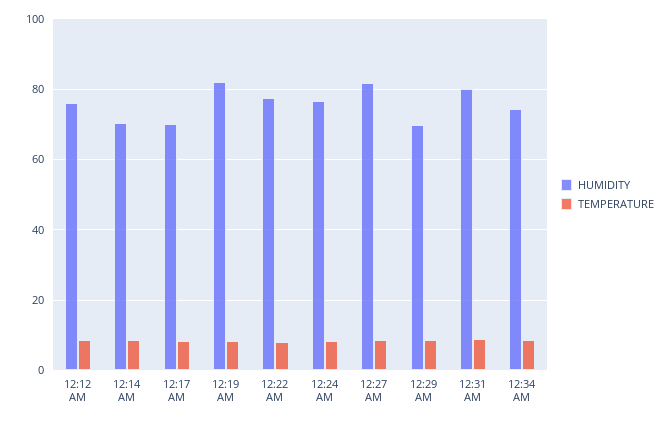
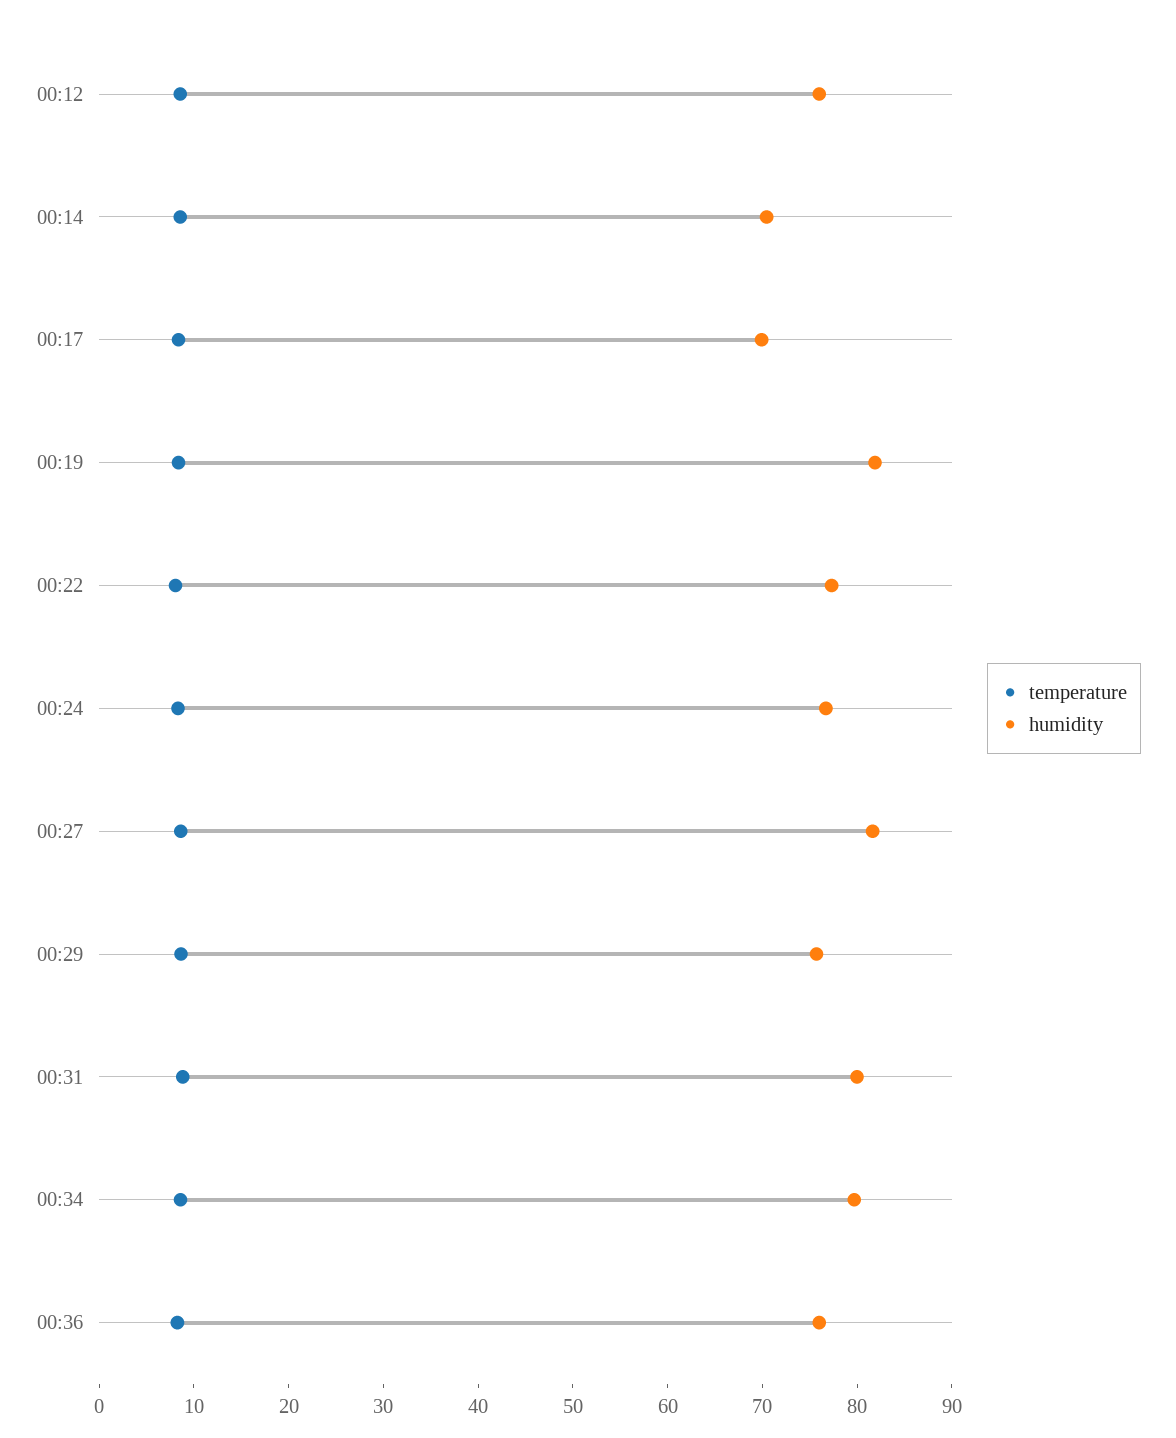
HUMIDITY, 12:29 AM: 70 -> 76
HUMIDITY, 12:34 AM: 74 -> 80
TEMPERATURE, 00:36: none -> 8
HUMIDITY, 00:36: none -> 76

